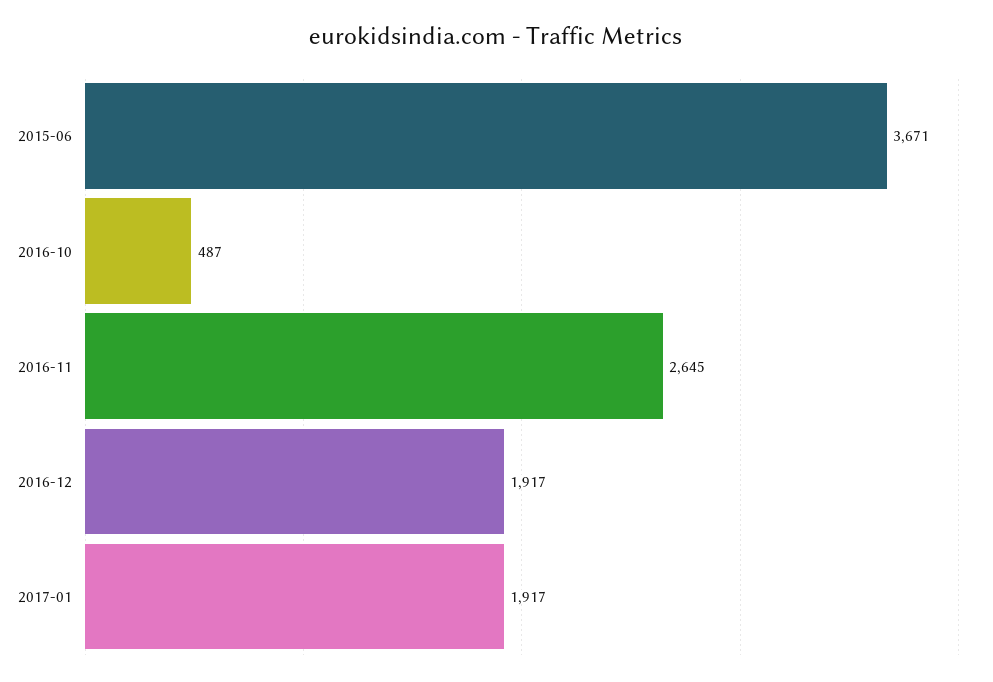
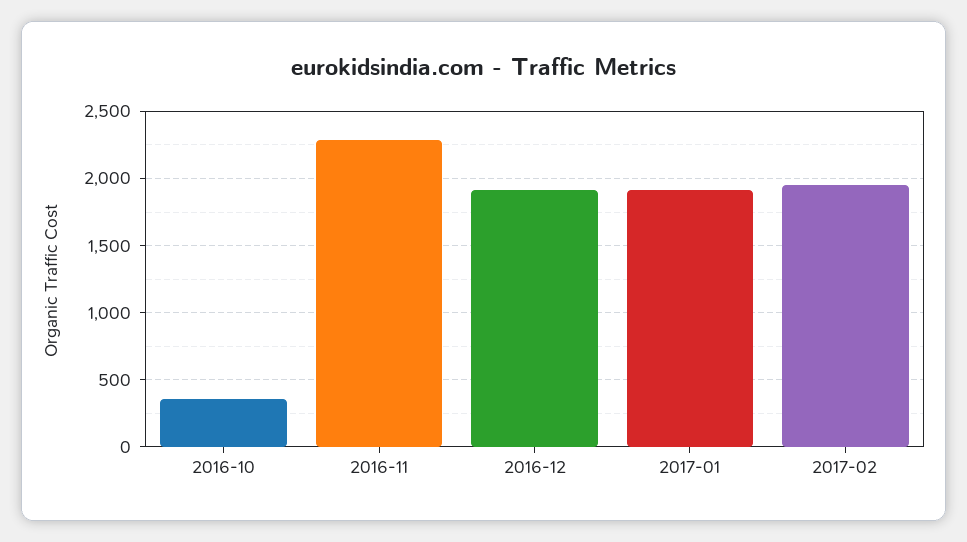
2015-06: 3671 -> none
2016-10: 487 -> 350
2016-11: 2645 -> 2300
2017-02: none -> 1950

